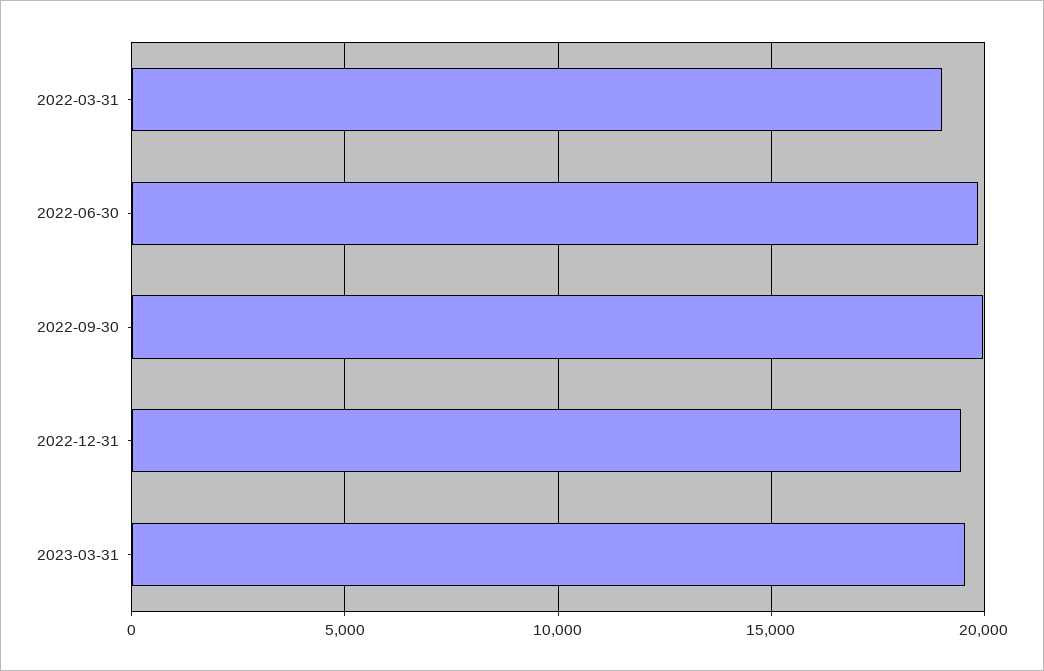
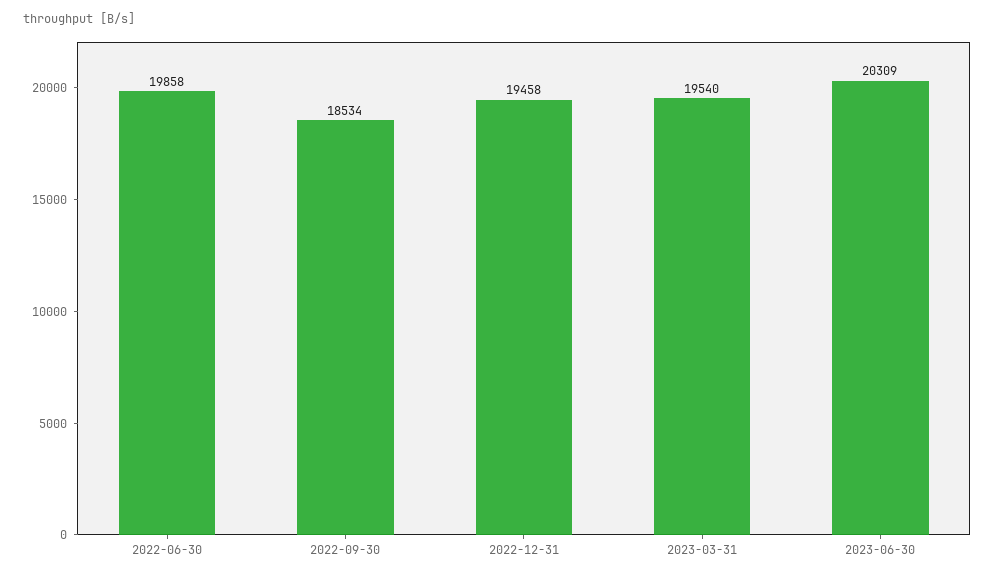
2022-03-31: 19000 -> none
2022-09-30: 20000 -> 18534
2023-06-30: none -> 20309

